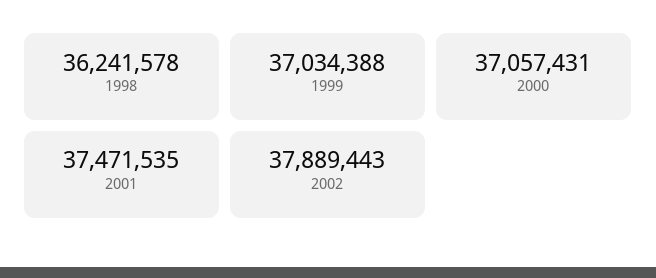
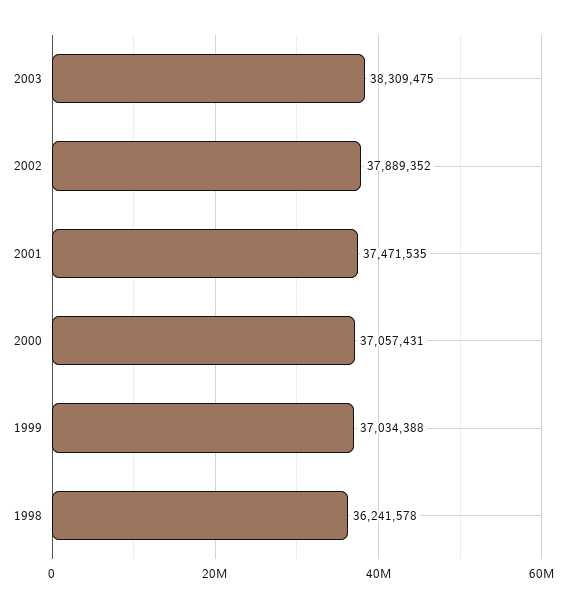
2002: 37889443 -> 37889352
2003: none -> 38309475

